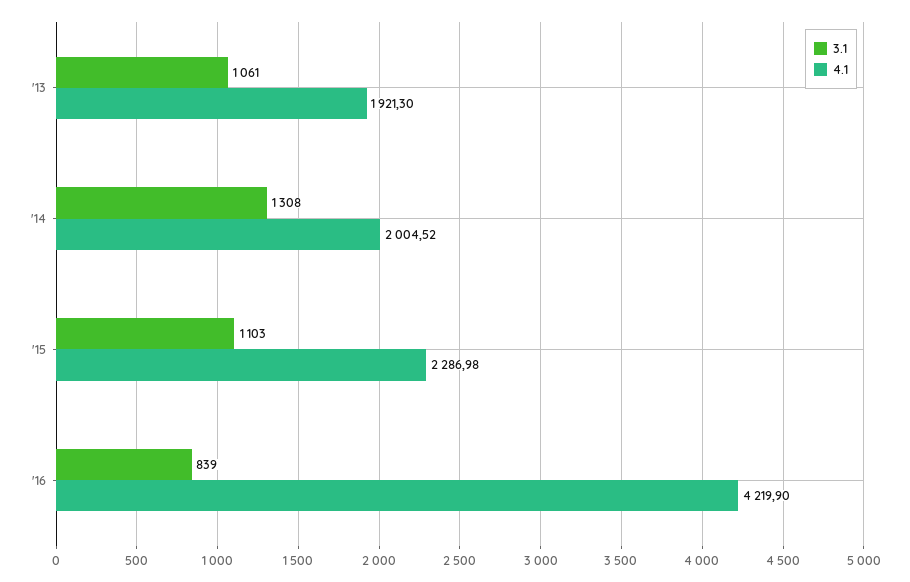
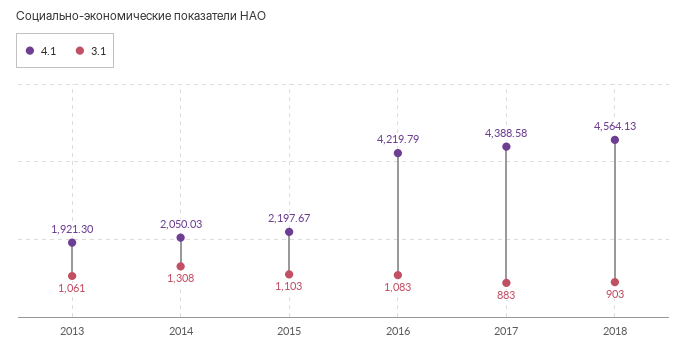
4.1, '14: 2004.52 -> 2050.03
4.1, '15: 2286.98 -> 2197.67
3.1, '16: 839 -> 1083
4.1, '16: 4219.9 -> 4219.79
4.1, 2017: none -> 4388.58
3.1, 2017: none -> 883
4.1, 2018: none -> 4564.13
3.1, 2018: none -> 903

